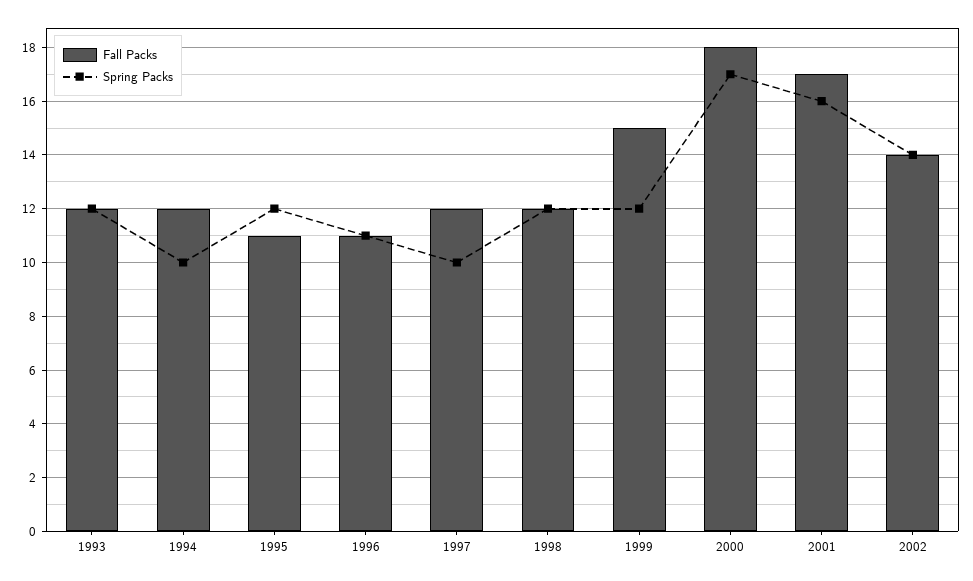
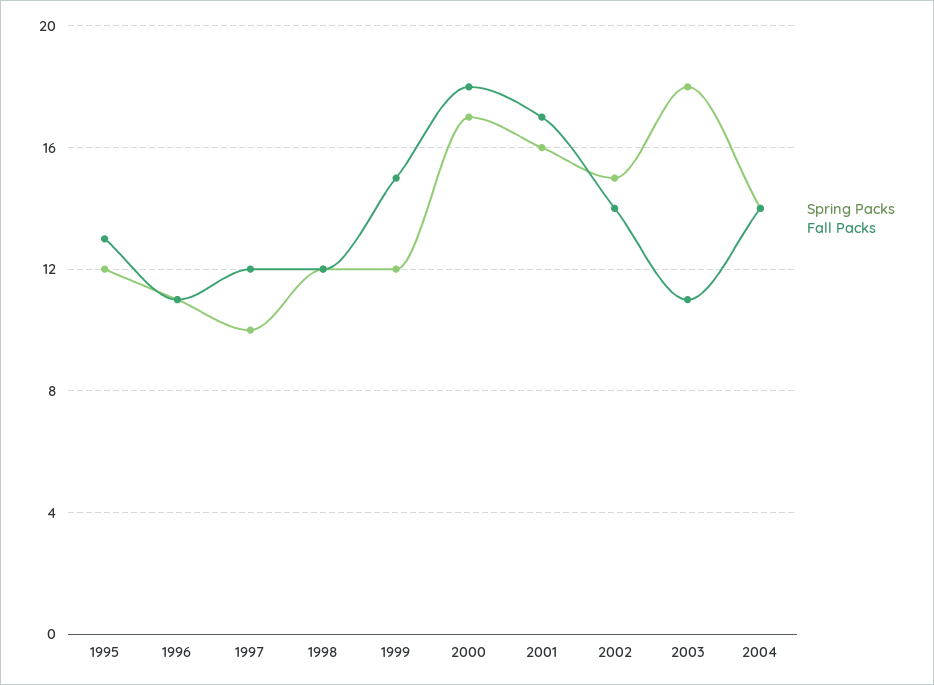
Fall Packs, 1993: 12 -> none
Spring Packs, 1993: 12 -> none
Fall Packs, 1994: 12 -> none
Spring Packs, 1994: 10 -> none
Fall Packs, 1995: 11 -> 13
Spring Packs, 2002: 14 -> 15
Spring Packs, 2003: none -> 18
Fall Packs, 2003: none -> 11
Spring Packs, 2004: none -> 14
Fall Packs, 2004: none -> 14

